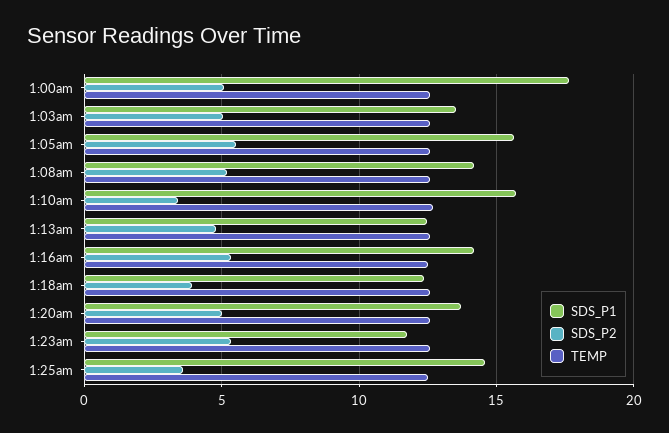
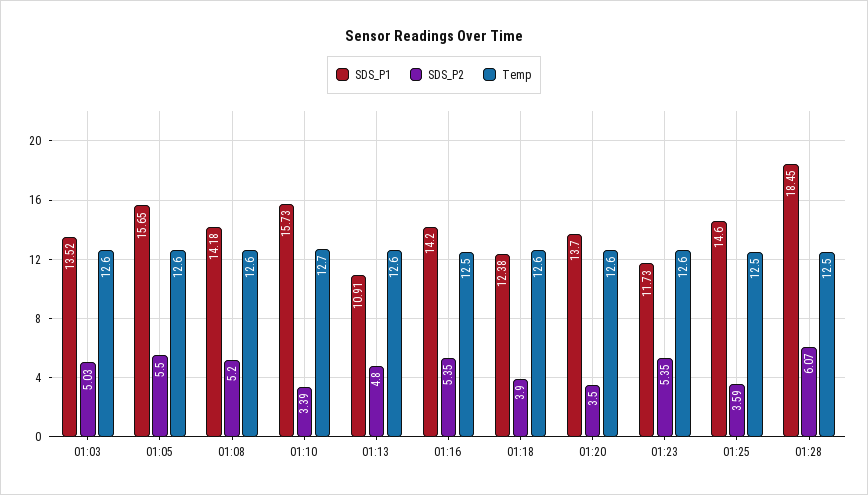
SDS_P1, 1:00am: 17.5 -> none
SDS_P2, 1:00am: 5 -> none
TEMP, 1:00am: 12.5 -> none
SDS_P1, 1:13am: 12.5 -> 10.91
SDS_P2, 1:20am: 5 -> 3.5
SDS_P1, 01:28: none -> 18.45
SDS_P2, 01:28: none -> 6.07
TEMP, 01:28: none -> 12.5

